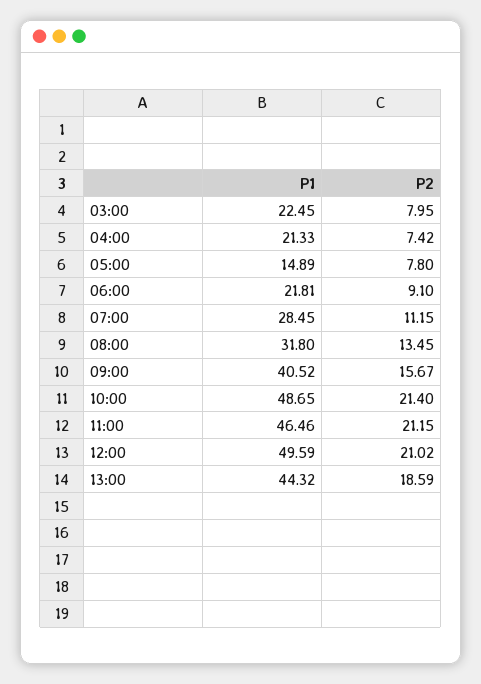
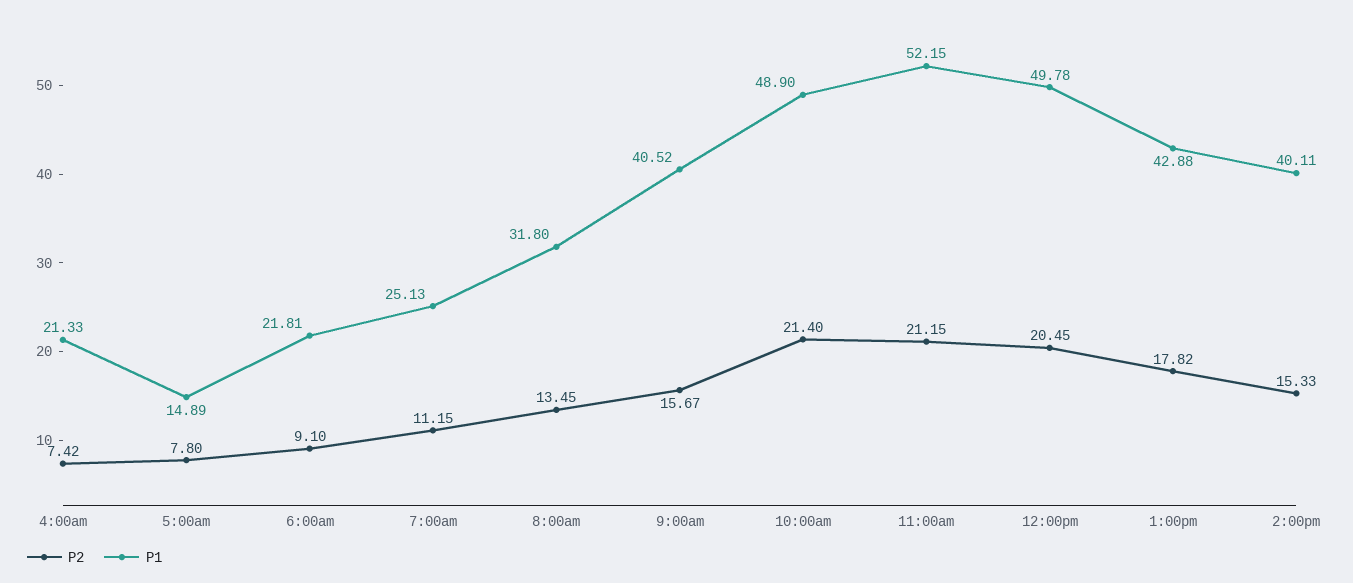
P1, 03:00: 22.45 -> none
P2, 03:00: 7.95 -> none
P1, 07:00: 28.45 -> 25.13
P1, 10:00: 48.65 -> 48.9
P1, 11:00: 46.46 -> 52.15
P1, 12:00: 49.59 -> 49.78
P2, 12:00: 21.02 -> 20.45
P1, 13:00: 44.32 -> 42.88
P2, 13:00: 18.59 -> 17.82
P2, 2:00pm: none -> 15.33
P1, 2:00pm: none -> 40.11

